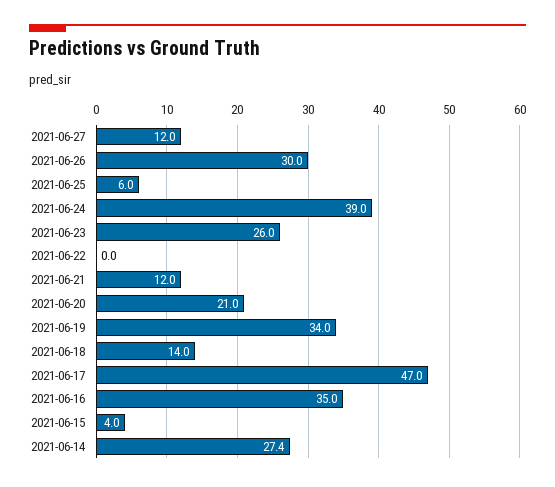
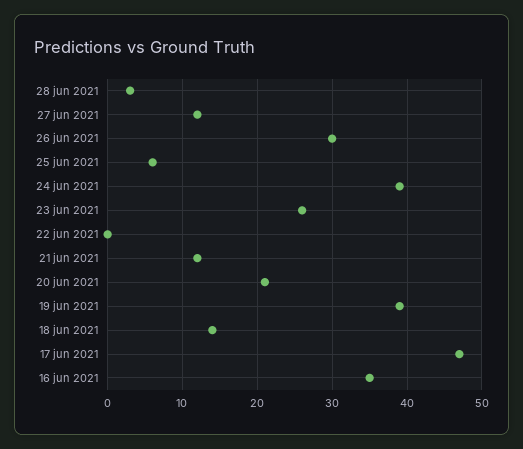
2021-06-19: 34 -> 39
2021-06-15: 4 -> none
2021-06-14: 27.4 -> none
28 jun 2021: none -> 3

